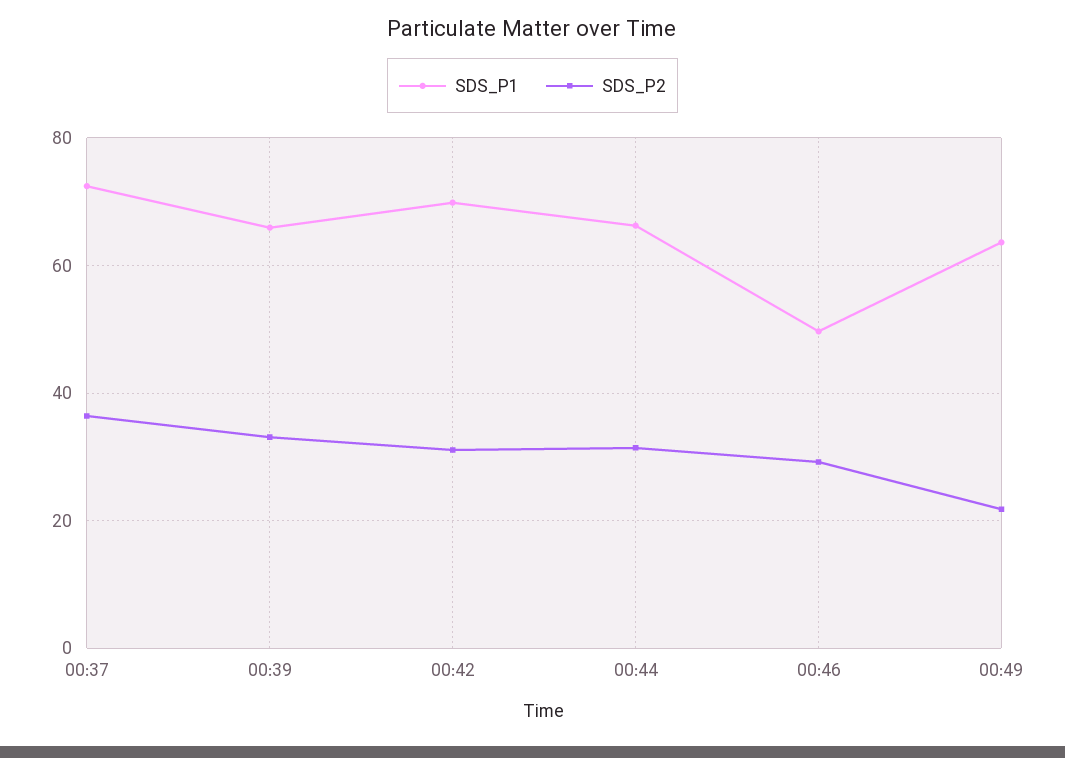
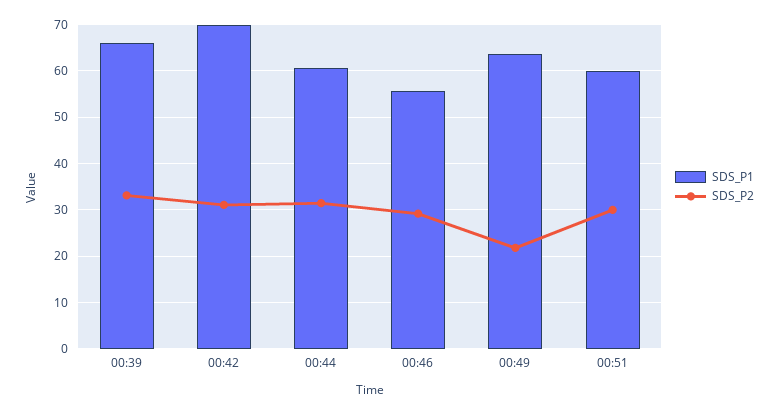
SDS_P1, 00:37: 72 -> none
SDS_P2, 00:37: 36 -> none
SDS_P1, 00:44: 66 -> 60
SDS_P1, 00:46: 50 -> 56
SDS_P1, 00:51: none -> 60
SDS_P2, 00:51: none -> 30

